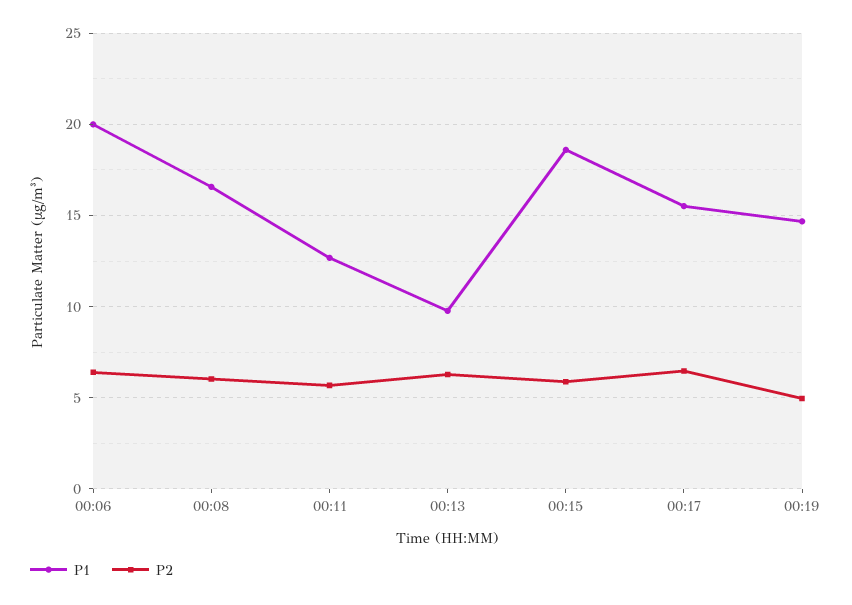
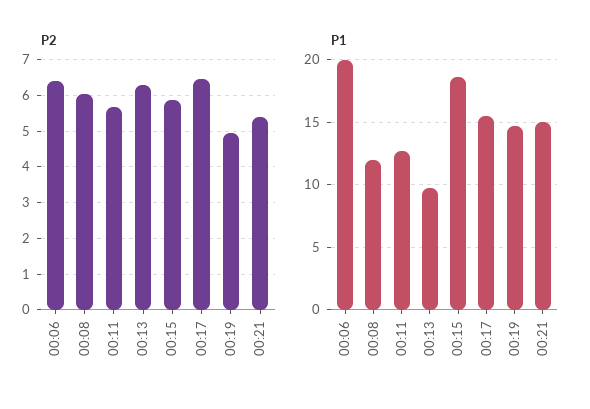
P1, 00:08: 16.5 -> 12
P2, 00:21: none -> 5.4
P1, 00:21: none -> 15

